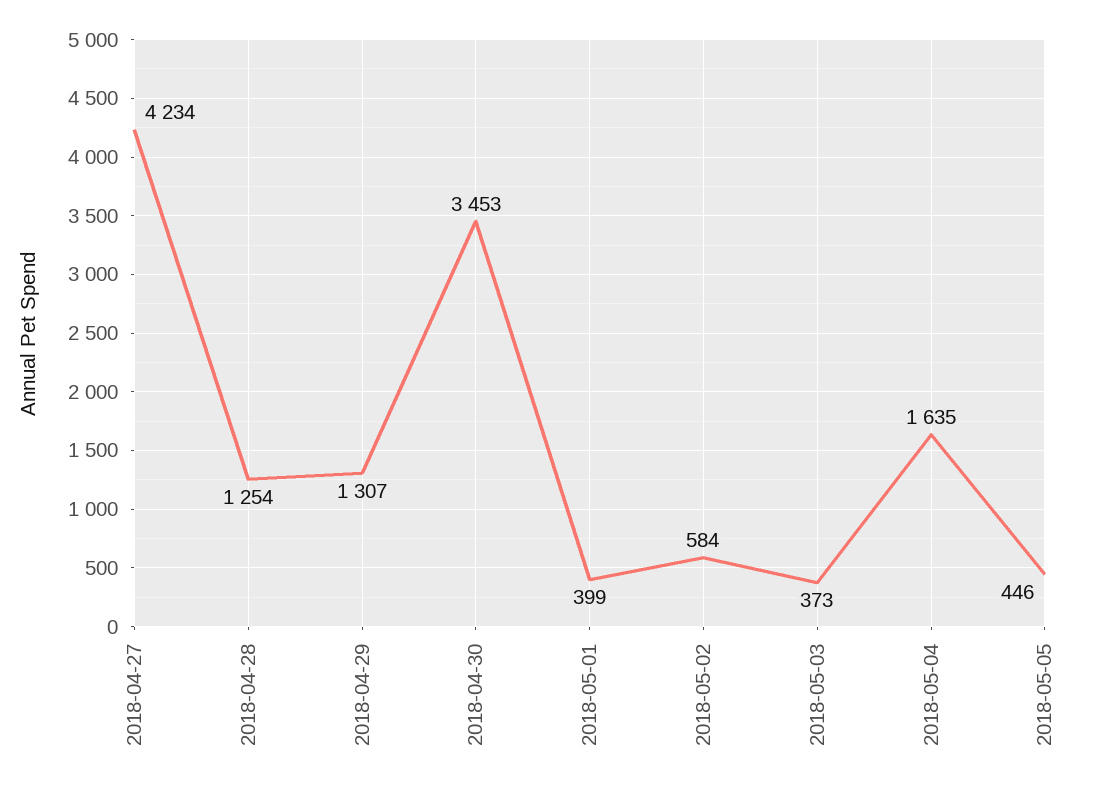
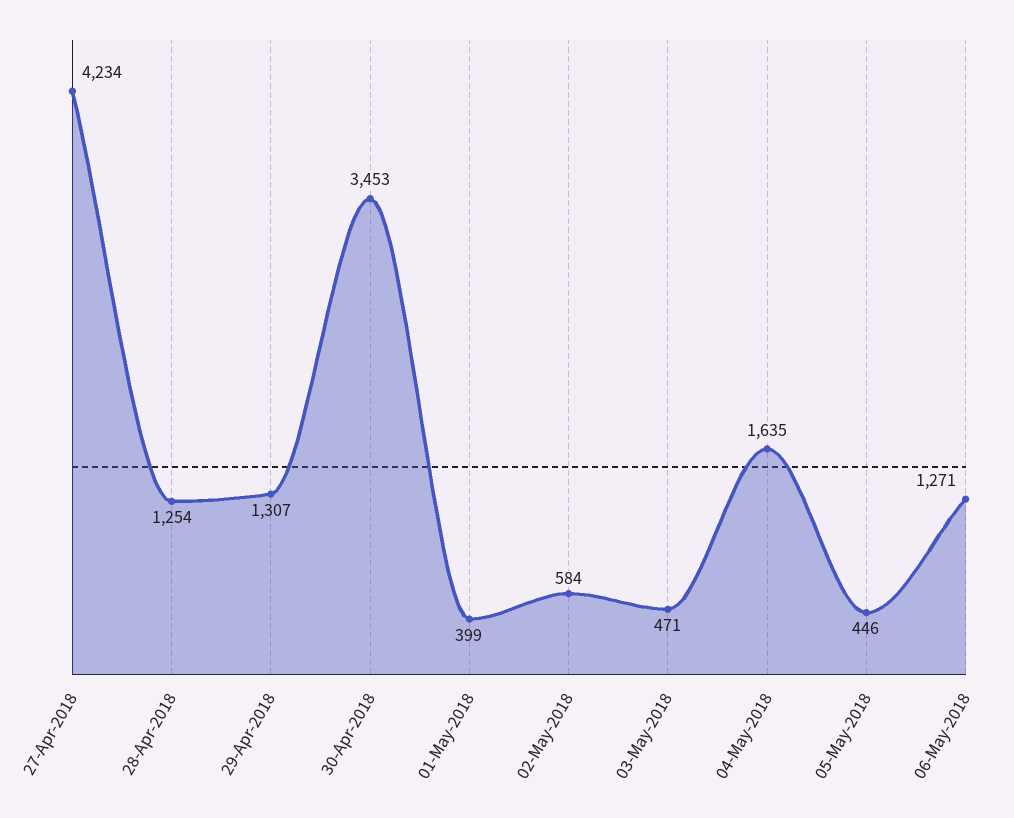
2018-05-03: 373 -> 471
06-May-2018: none -> 1271

